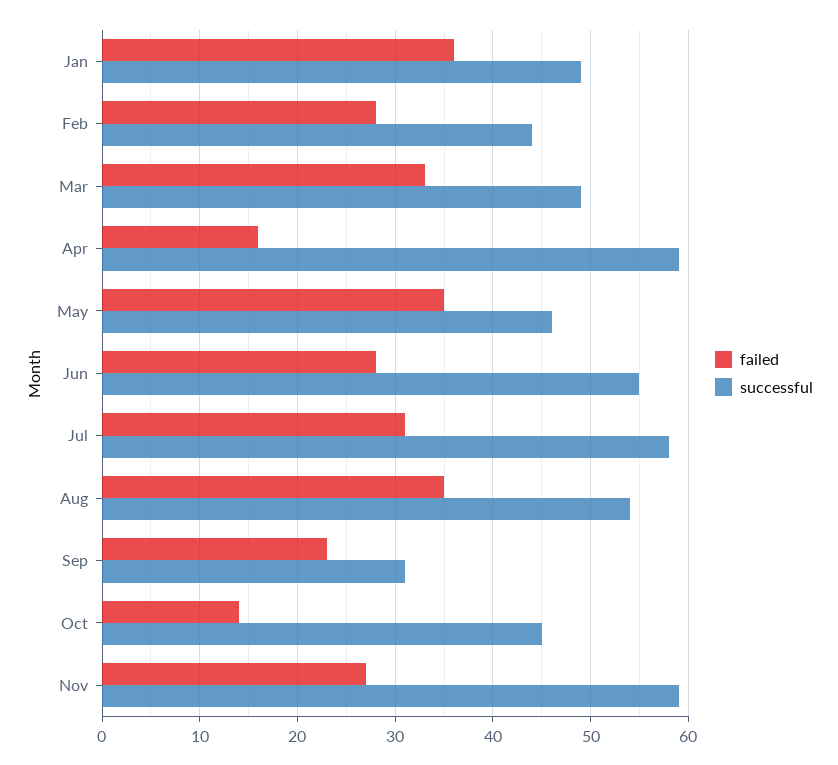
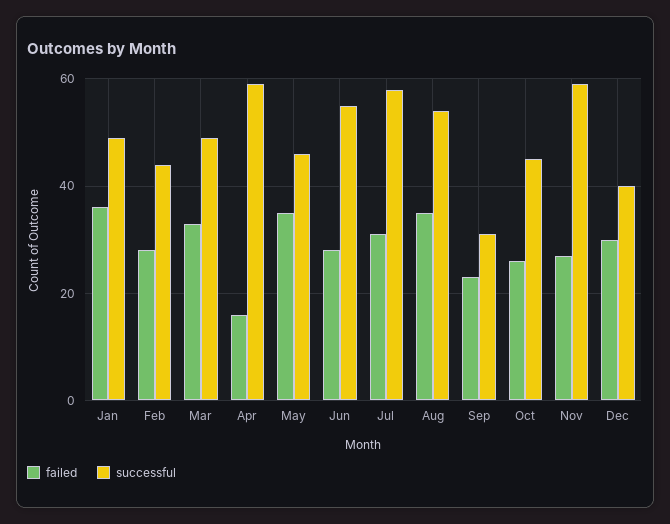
failed, Oct: 14 -> 25
failed, Dec: none -> 30
successful, Dec: none -> 40

